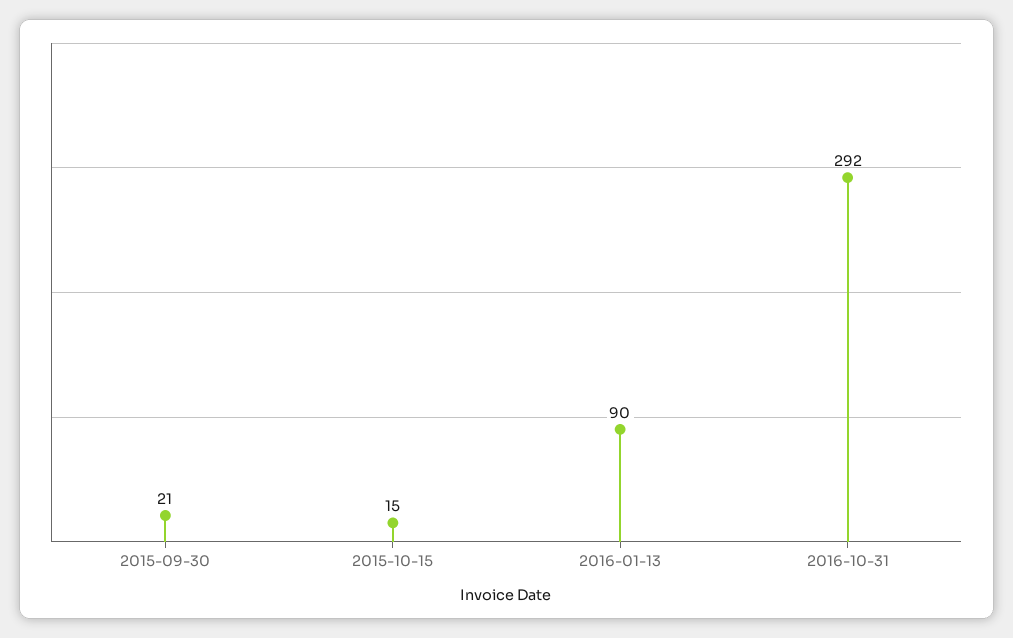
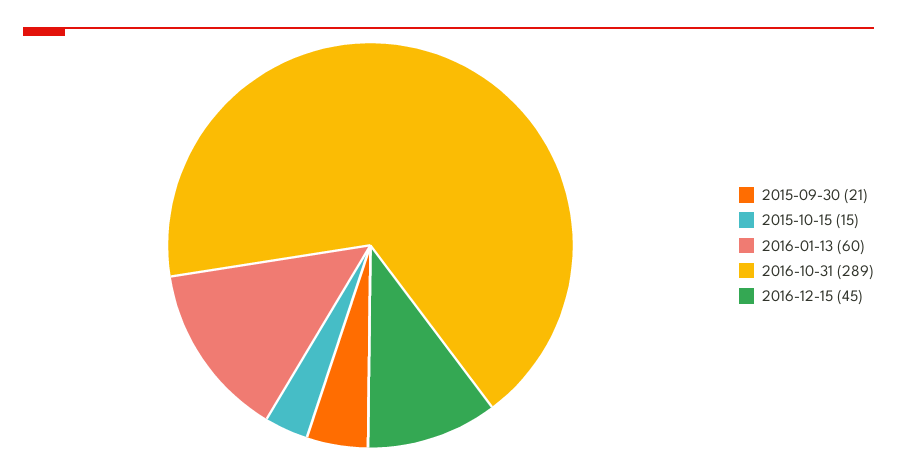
2016-01-13: 90 -> 60
2016-10-31: 292 -> 289
2016-12-15: none -> 45

